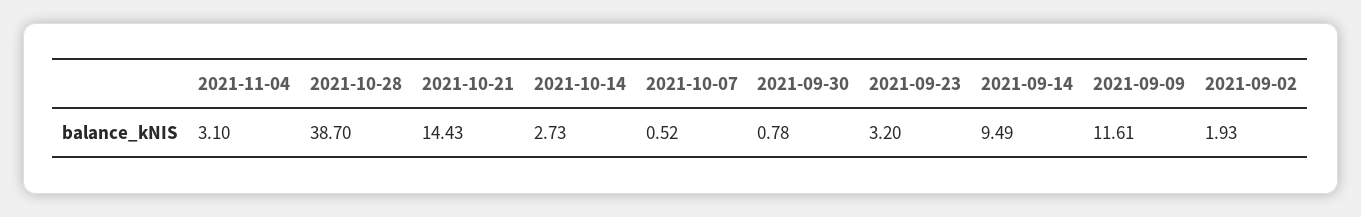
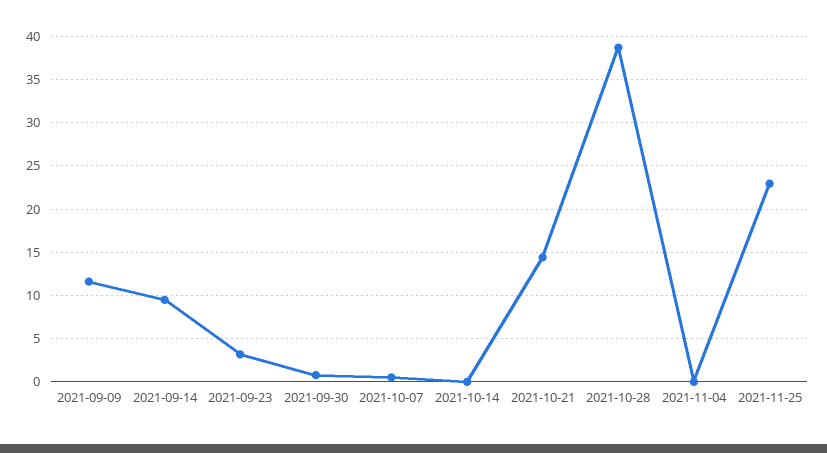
2021-11-04: 3.1 -> 0
2021-10-14: 2.73 -> 0
2021-09-02: 1.93 -> none
2021-11-25: none -> 23

